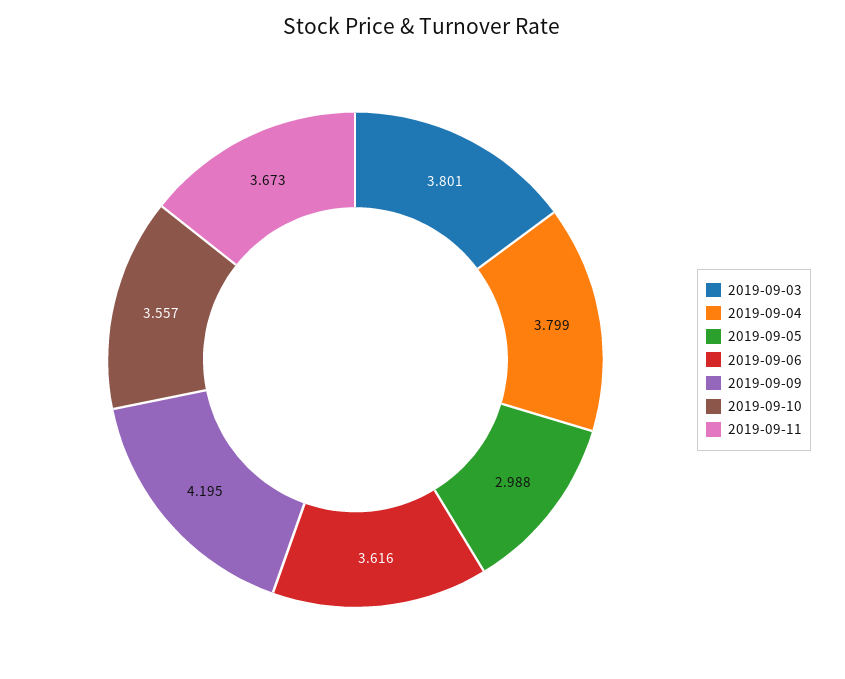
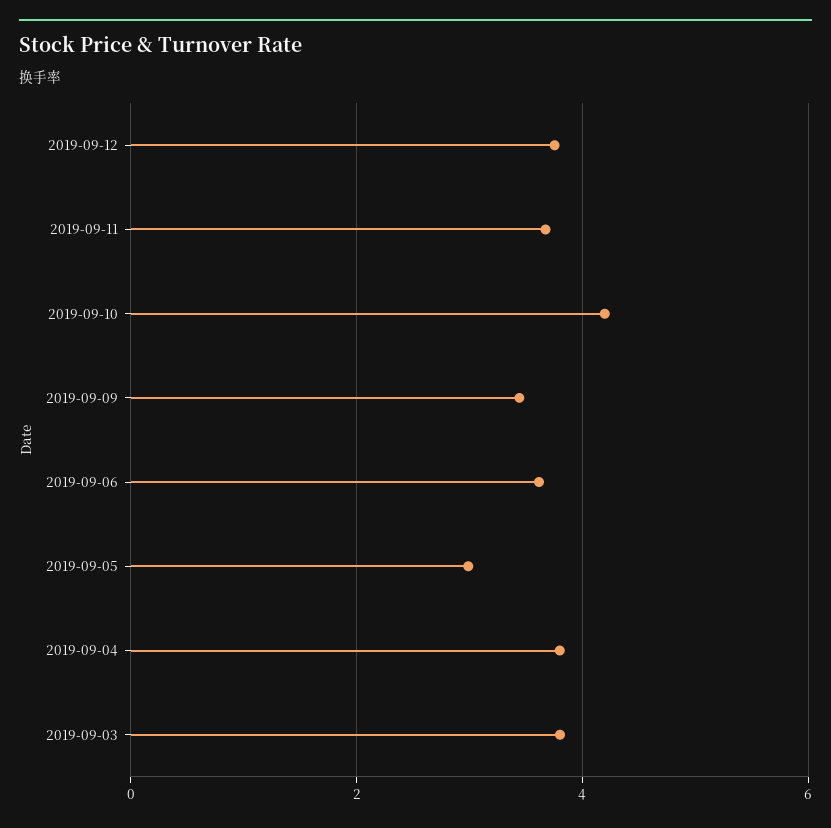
2019-09-09: 4.195 -> 3.4
2019-09-10: 3.557 -> 4.2
2019-09-12: none -> 3.8

